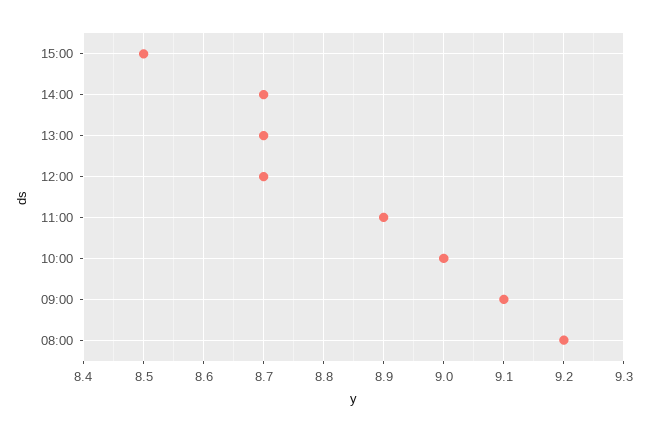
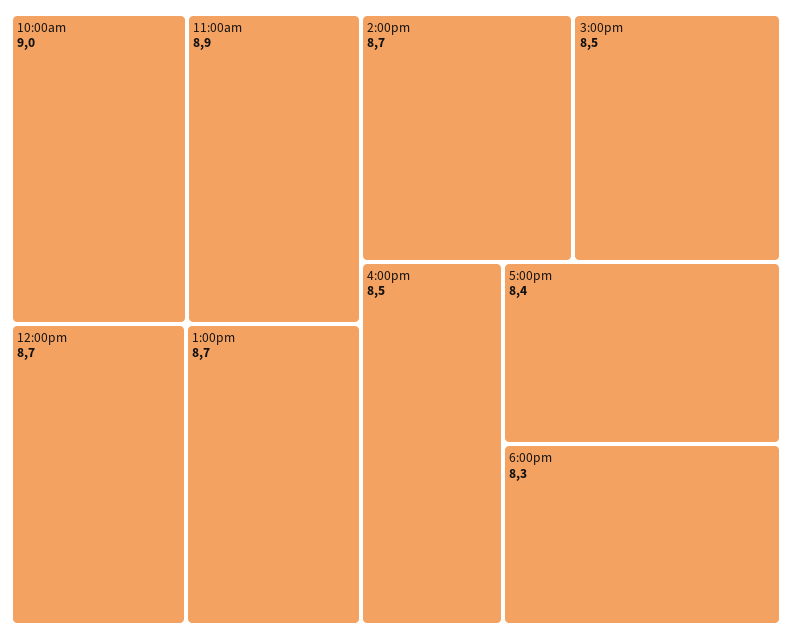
09:00: 9.1 -> none
08:00: 9.2 -> none
4:00pm: none -> 8.5
5:00pm: none -> 8.4
6:00pm: none -> 8.3

